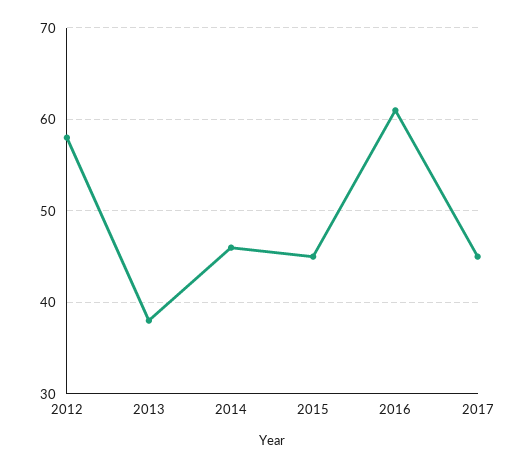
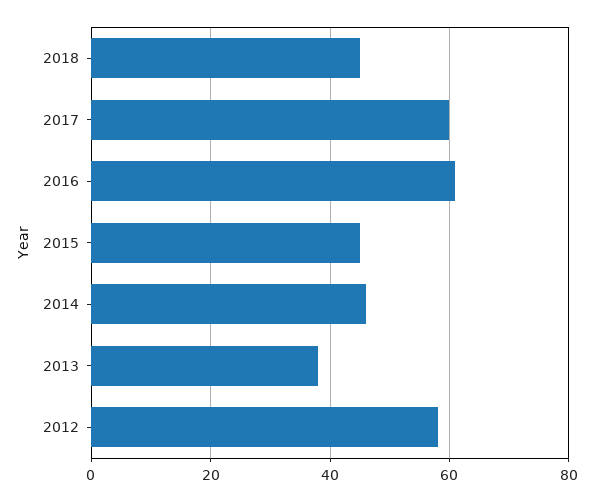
2017: 45 -> 60
2018: none -> 45

